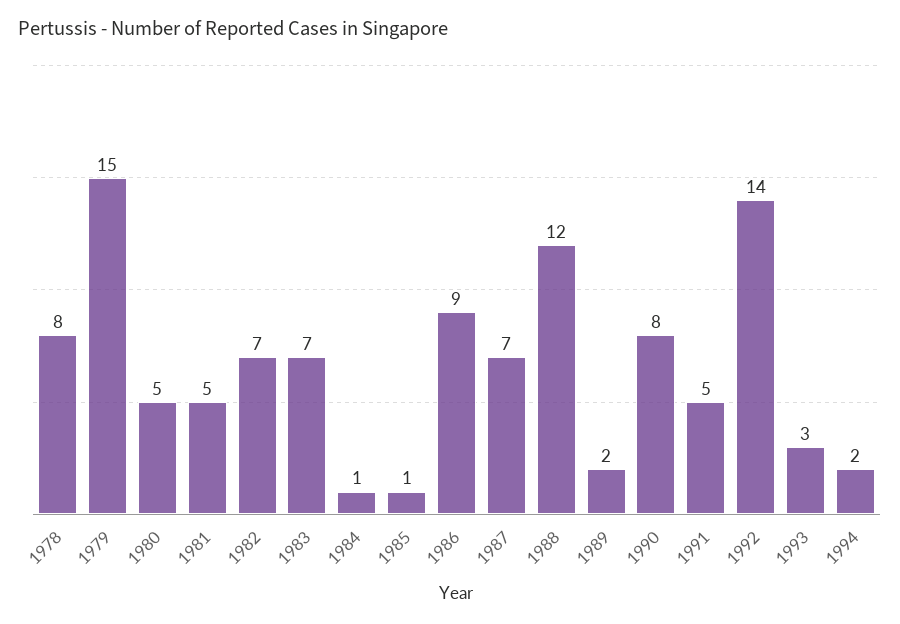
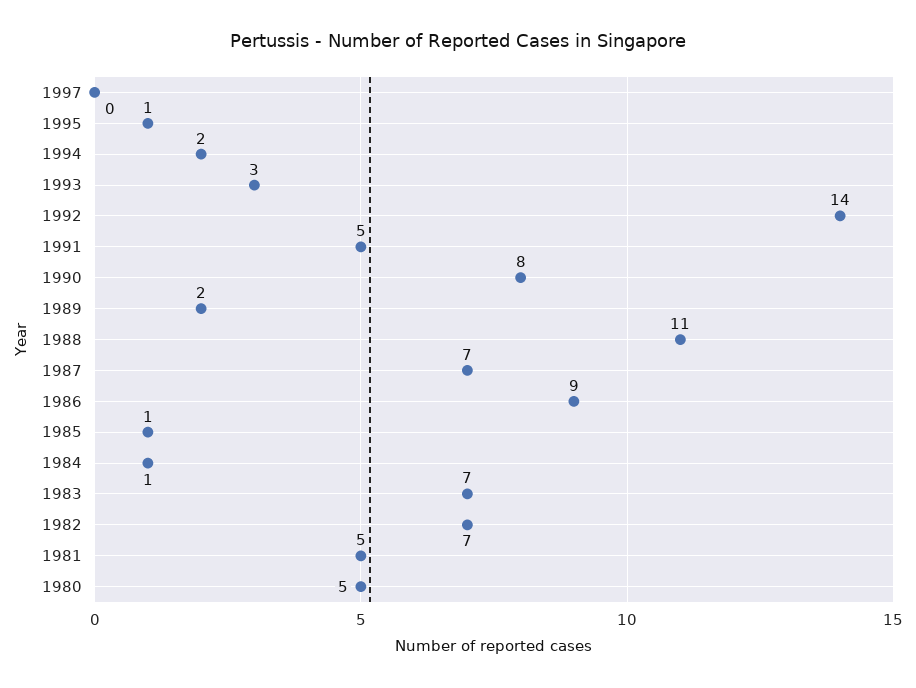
1978: 8 -> none
1979: 15 -> none
1988: 12 -> 11
1997: none -> 0
1995: none -> 1

